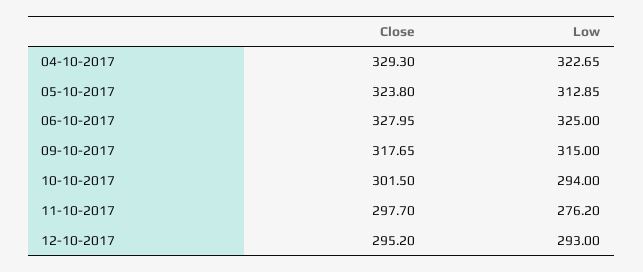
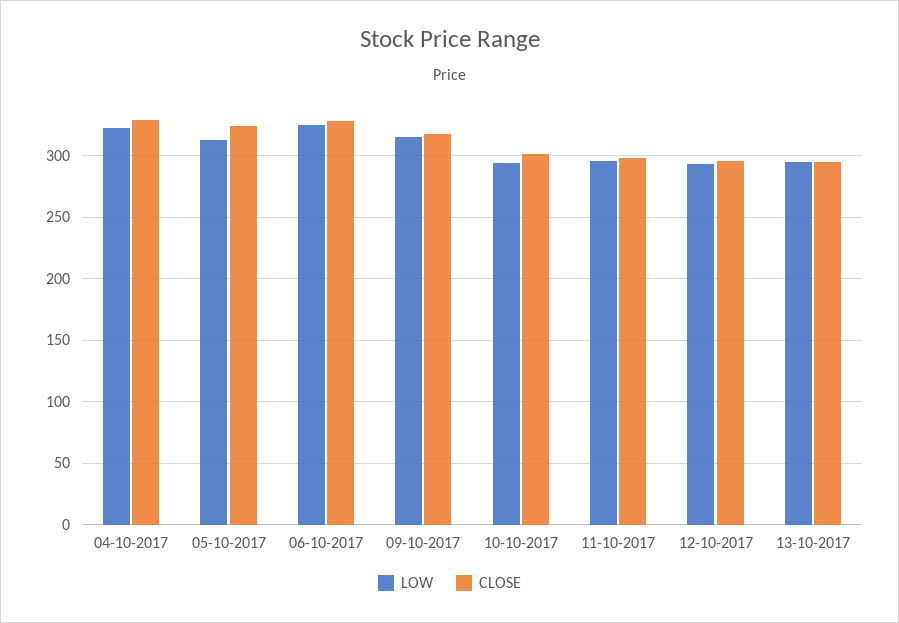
Low, 11-10-2017: 276.2 -> 295
Low, 13-10-2017: none -> 295
Close, 13-10-2017: none -> 295

